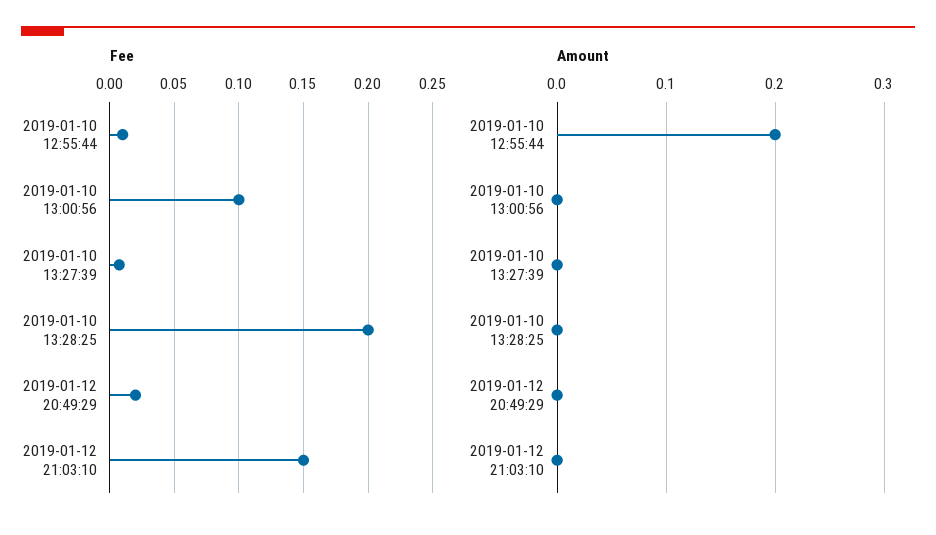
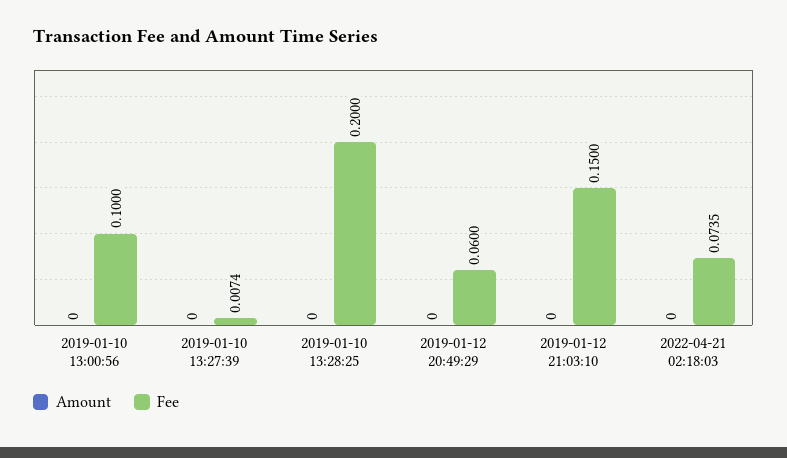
Fee, 2019-01-10 12:55:44: 0.01 -> none
Fee, 2019-01-12 20:49:29: 0.02 -> 0.06
Amount, 2019-01-10 12:55:44: 0.2 -> none
Amount, 2022-04-21 02:18:03: none -> 0
Fee, 2022-04-21 02:18:03: none -> 0.0735

